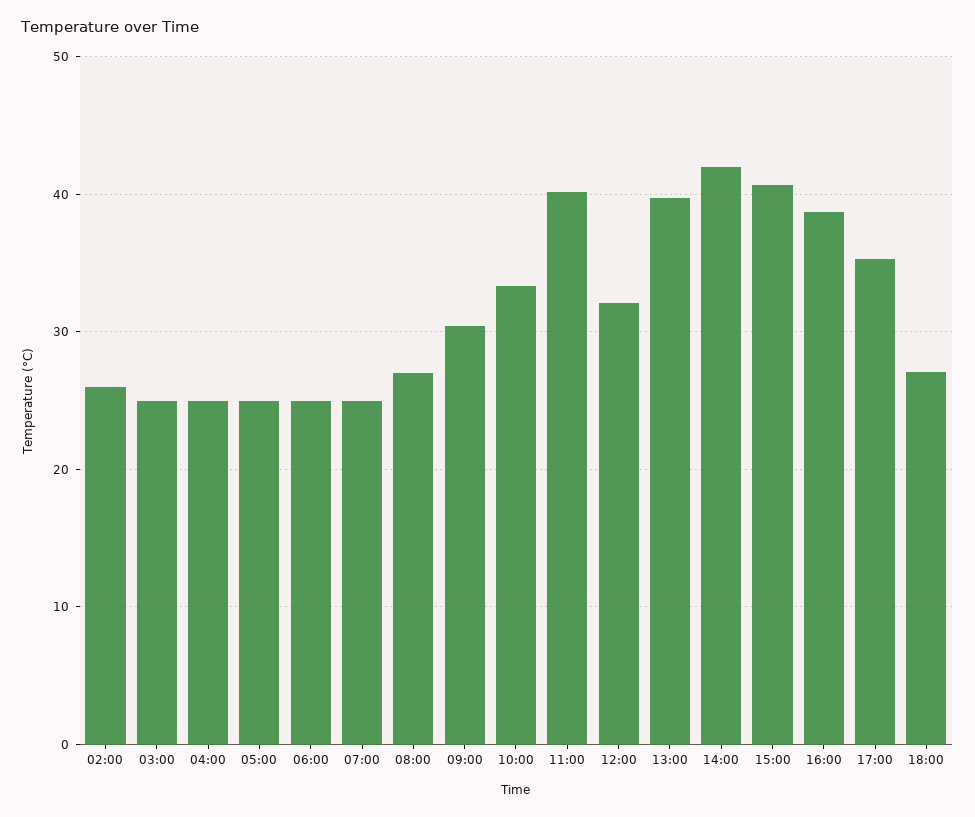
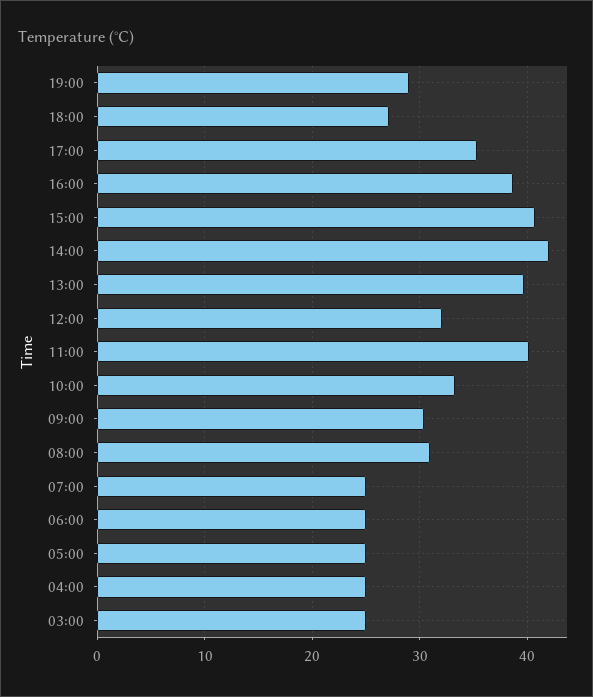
02:00: 26 -> none
08:00: 27 -> 31
19:00: none -> 29

